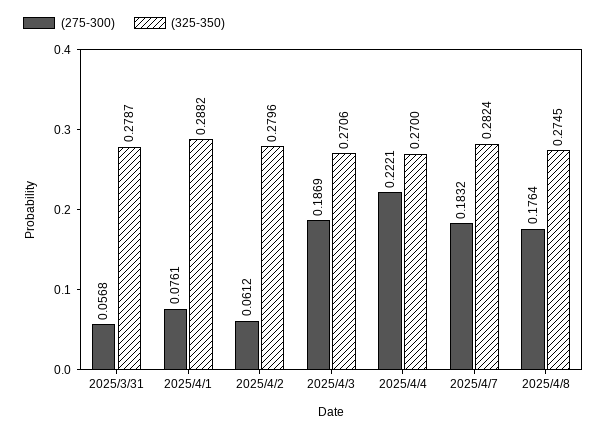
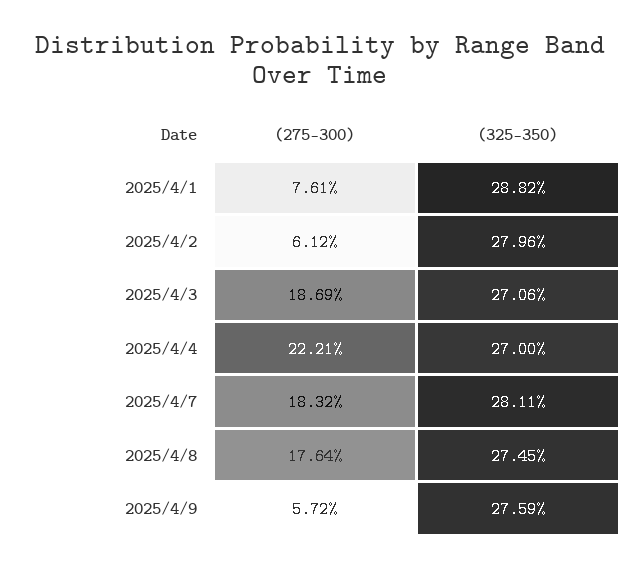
(275-300), 2025/3/31: 0.0568 -> none
(325-350), 2025/3/31: 0.2787 -> none
(325-350), 2025/4/7: 0.2824 -> 0.2811
(275-300), 2025/4/9: none -> 0.0572
(325-350), 2025/4/9: none -> 0.2759

